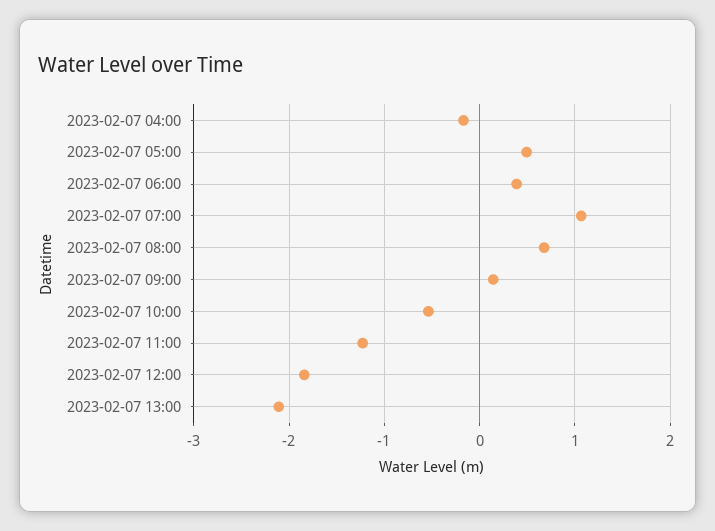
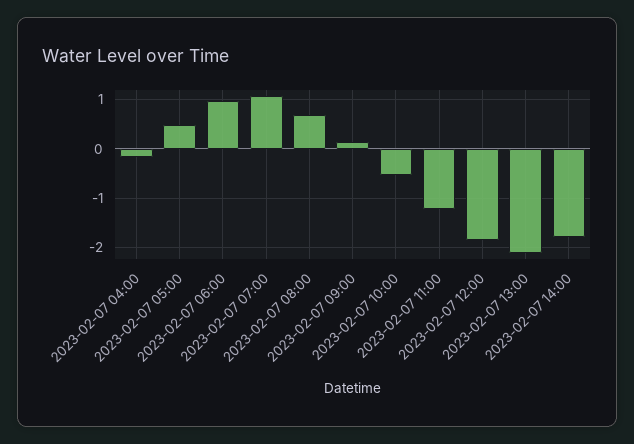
2023-02-07 06:00: 0.4 -> 1
2023-02-07 14:00: none -> -1.8

